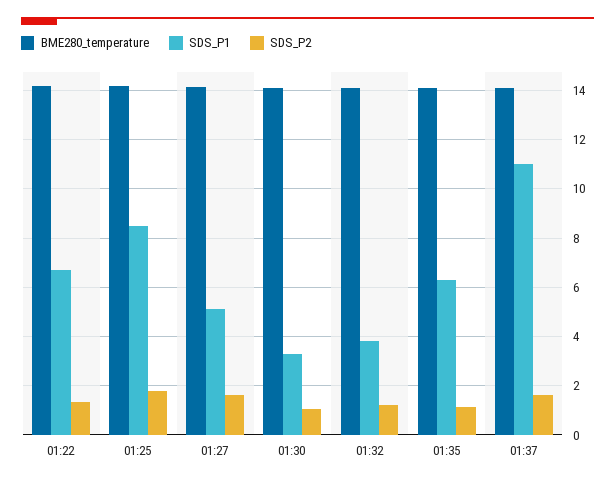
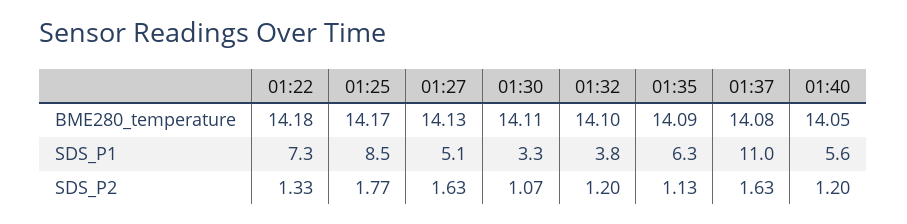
SDS_P1, 01:22: 6.75 -> 7.3
BME280_temperature, 01:40: none -> 14.05
SDS_P1, 01:40: none -> 5.6
SDS_P2, 01:40: none -> 1.2

